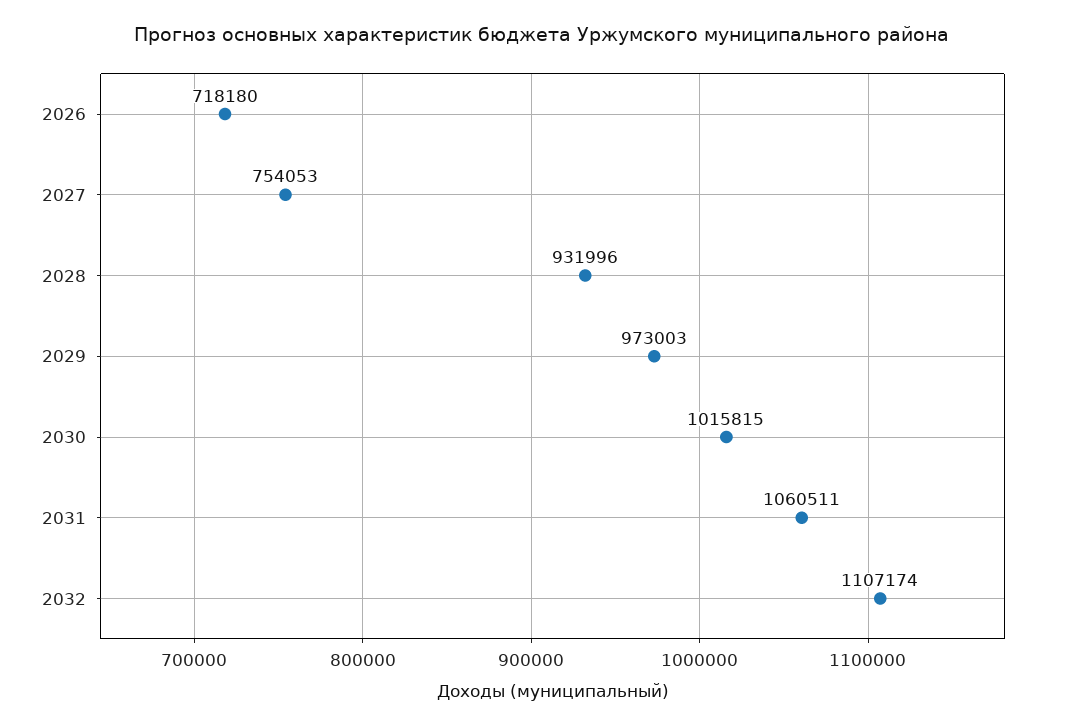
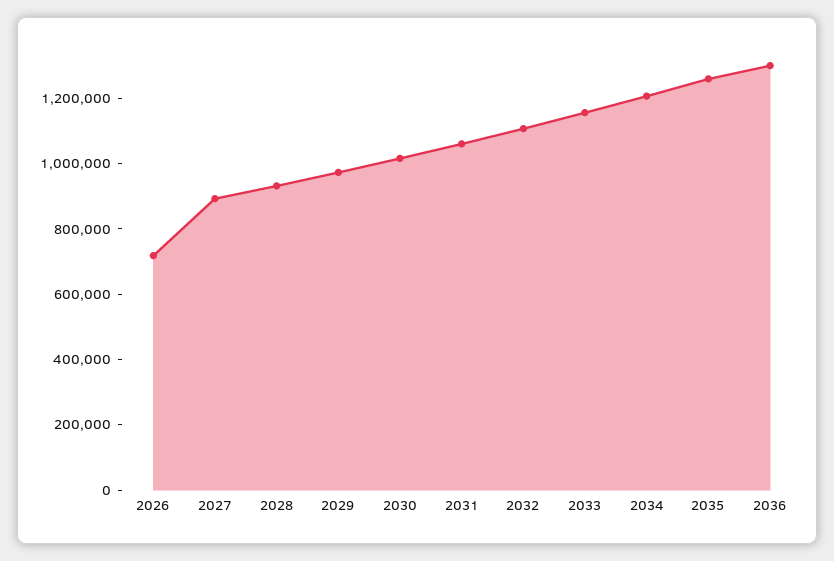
2027: 754053 -> 900000
2033: none -> 1150000
2034: none -> 1200000
2035: none -> 1250000
2036: none -> 1300000

